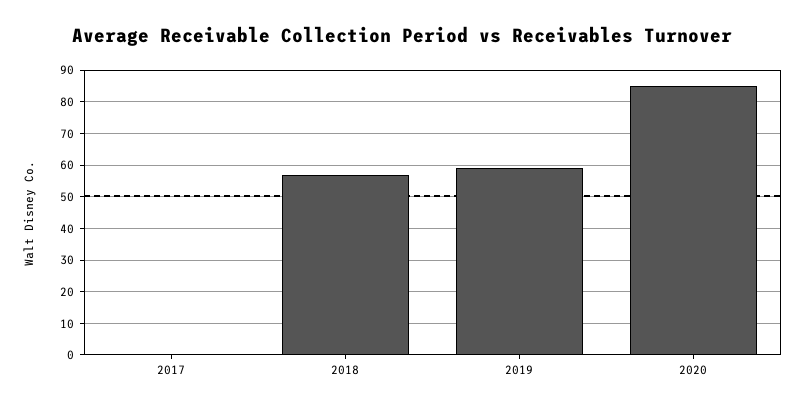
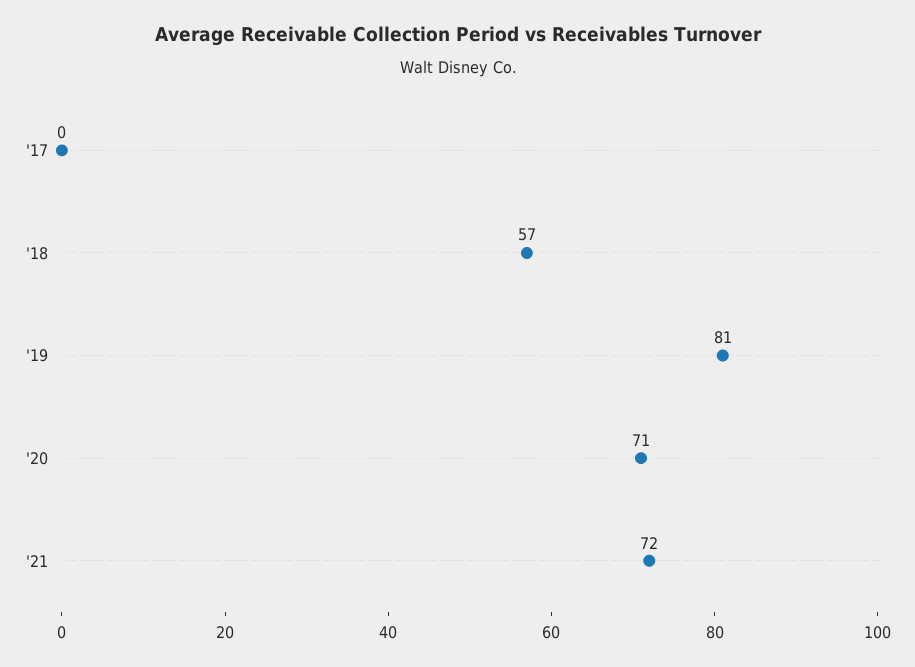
2019: 60 -> 81
2020: 85 -> 71
'21: none -> 72

